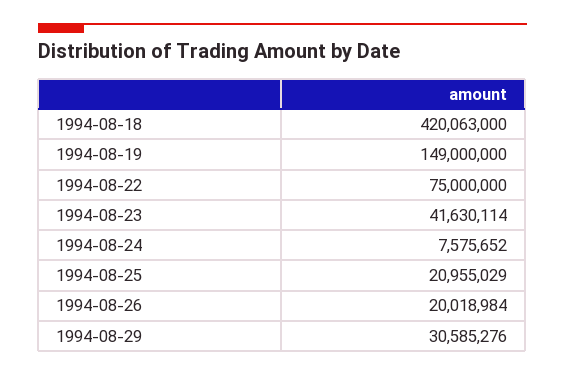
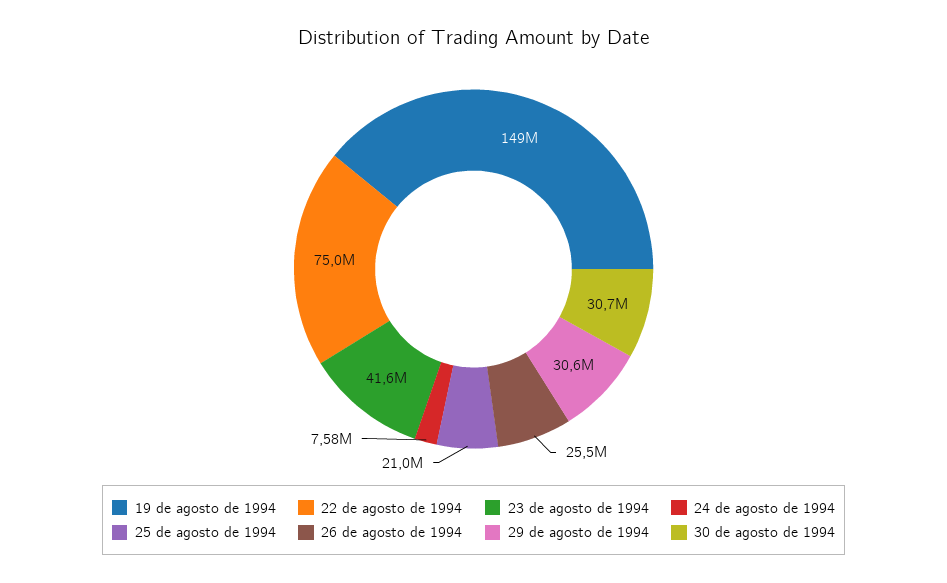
1994-08-18: 420063000 -> none
1994-08-26: 20018984 -> 25500000
30 de agosto de 1994: none -> 30700000

